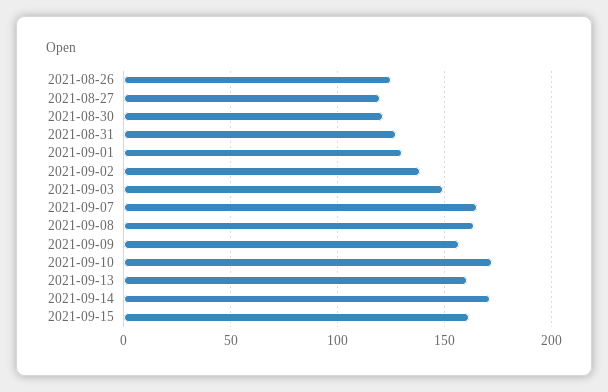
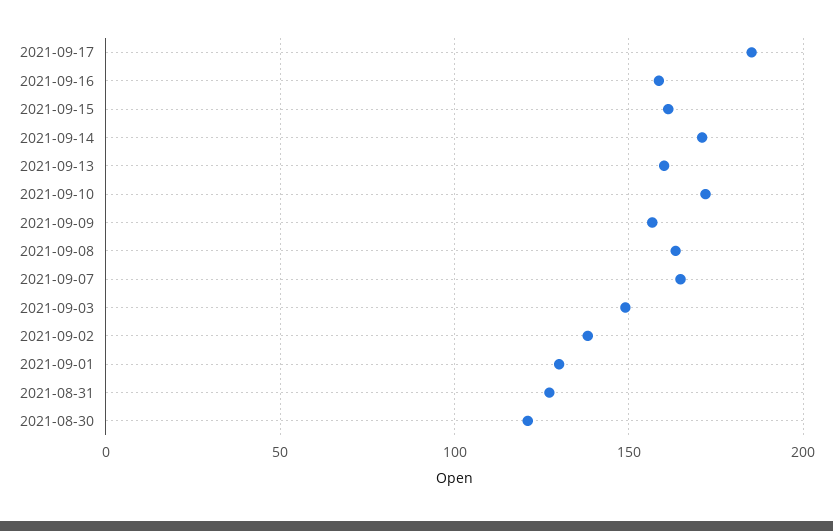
2021-08-26: 125 -> none
2021-08-27: 120 -> none
2021-09-17: none -> 185
2021-09-16: none -> 160

